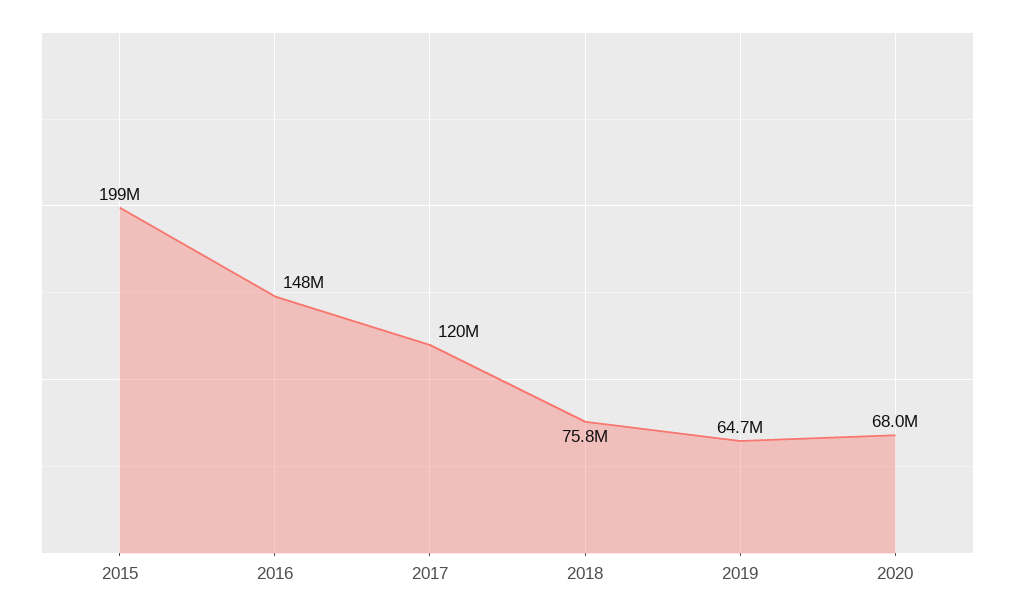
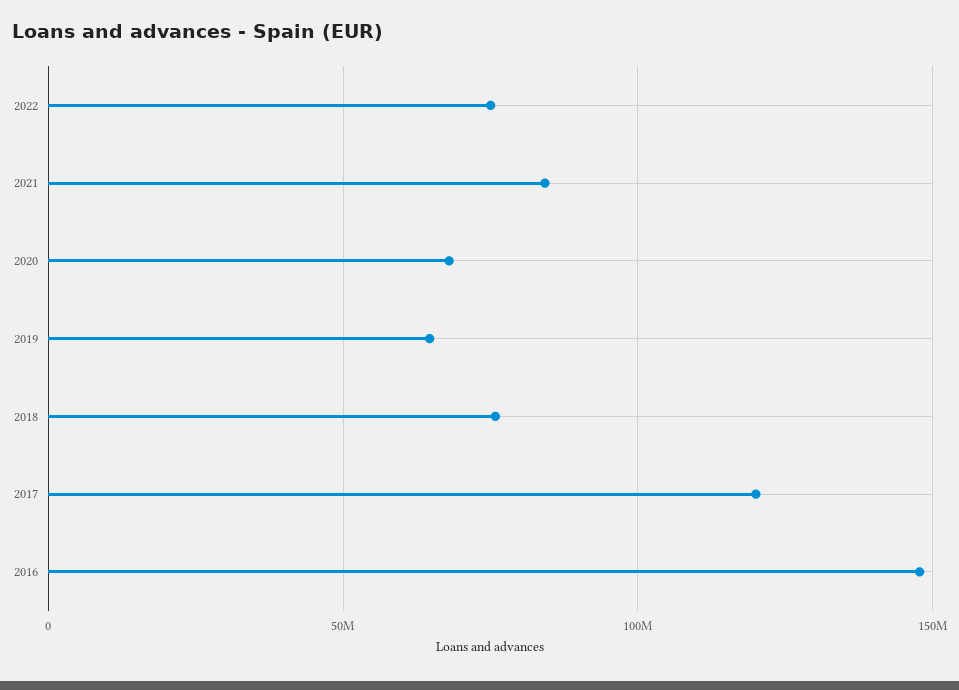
2015: 199000000 -> none
2022: none -> 75000000
2021: none -> 85000000

